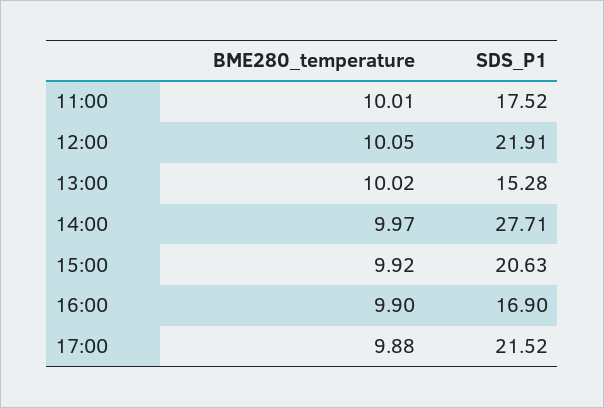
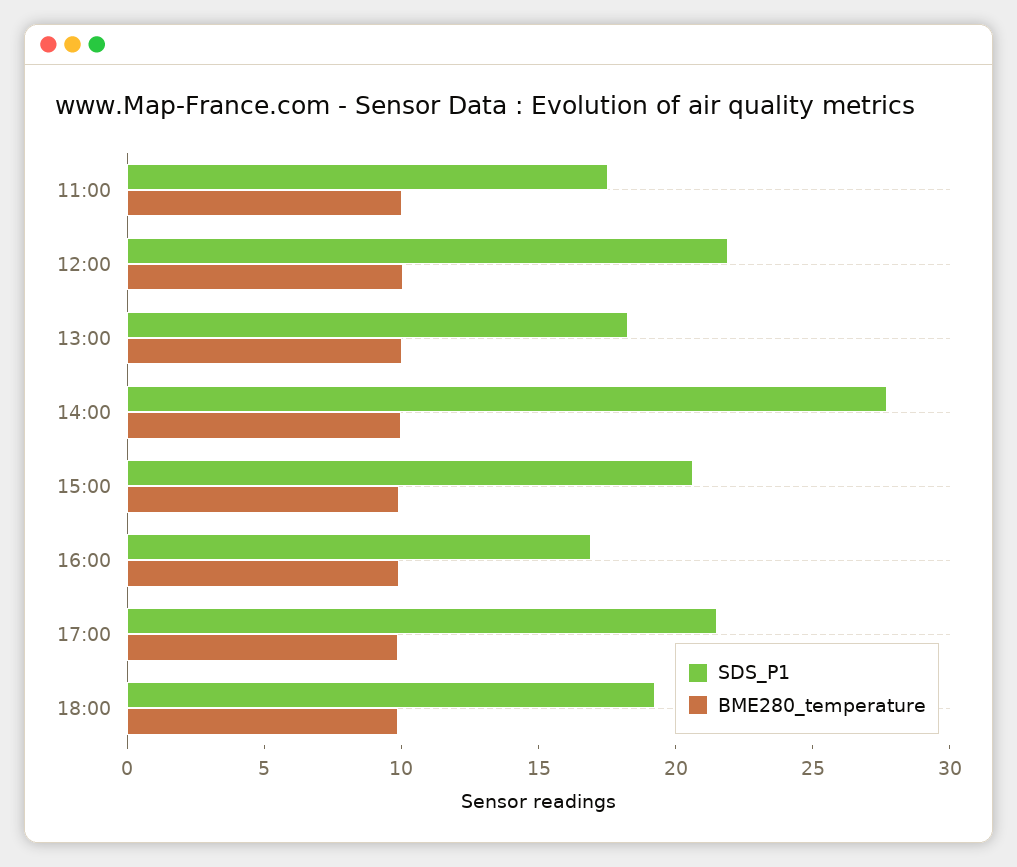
SDS_P1, 13:00: 15.28 -> 18
SDS_P1, 18:00: none -> 19
BME280_temperature, 18:00: none -> 10

